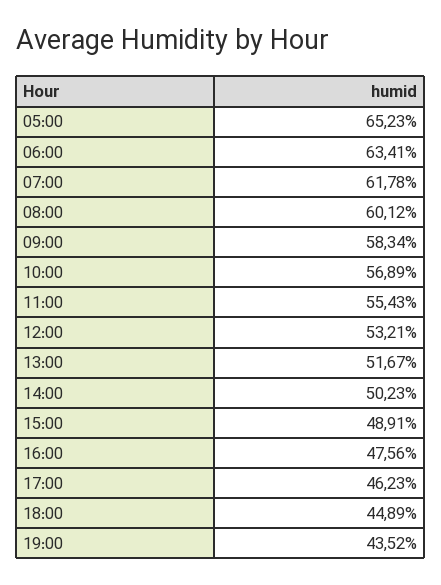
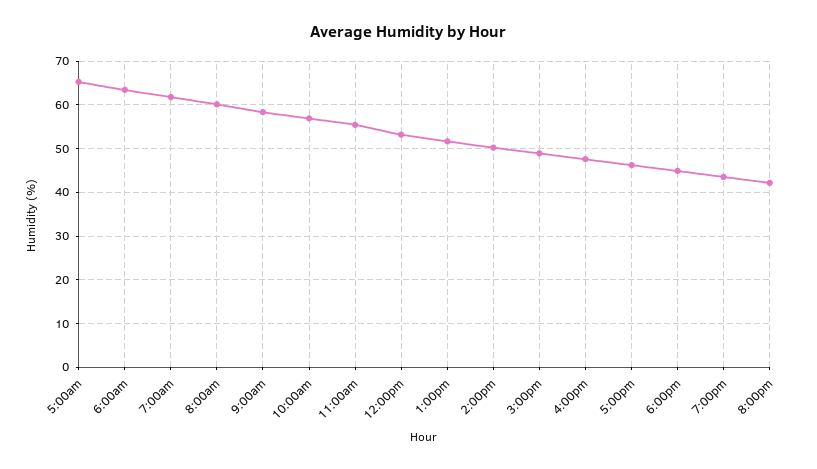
8:00pm: none -> 42

